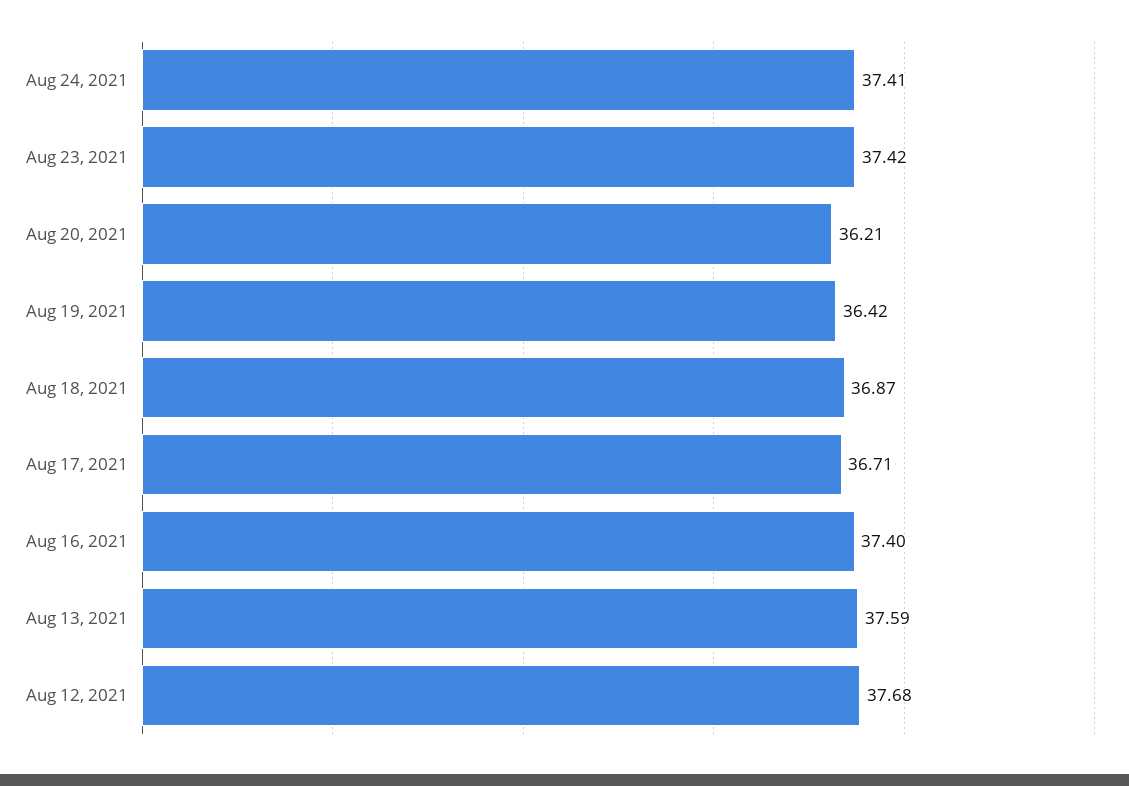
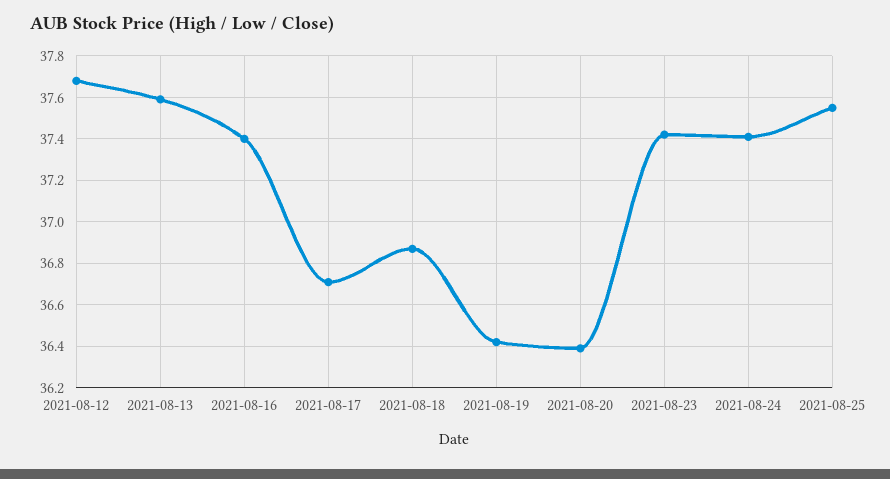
Aug 20, 2021: 36.21 -> 36.4
2021-08-25: none -> 37.55

